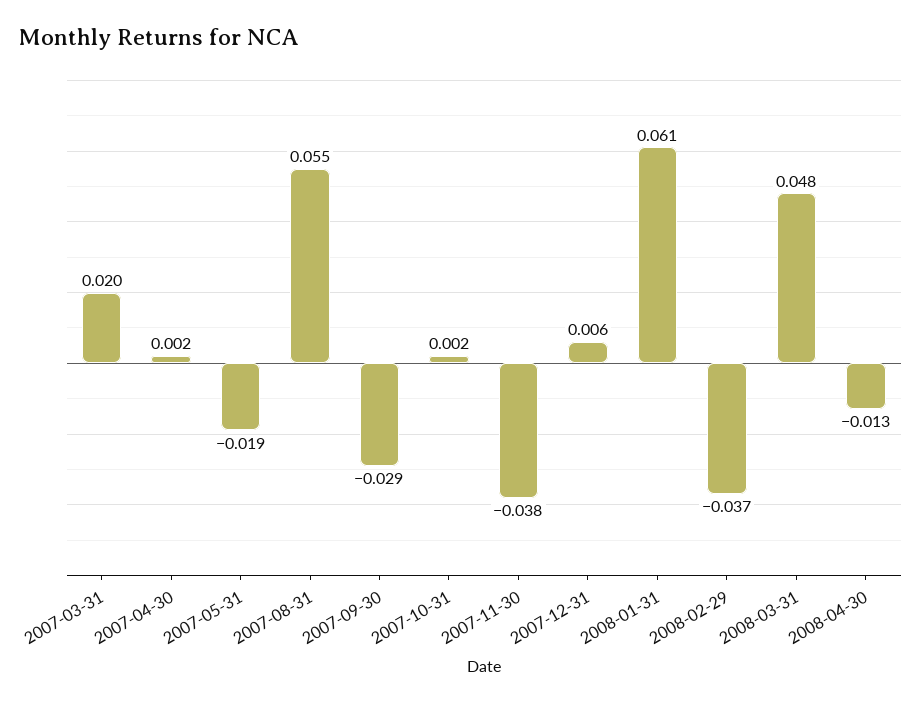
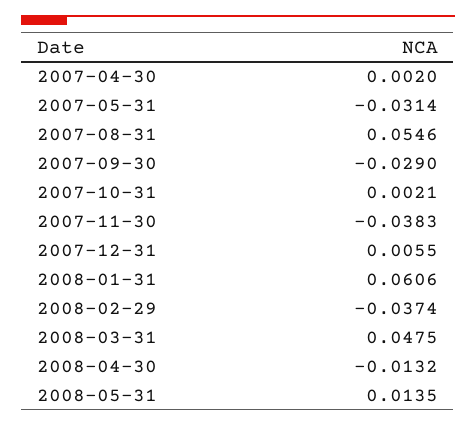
2007-03-31: 0.02 -> none
2007-05-31: -0.019 -> -0.0314
2008-05-31: none -> 0.0135

